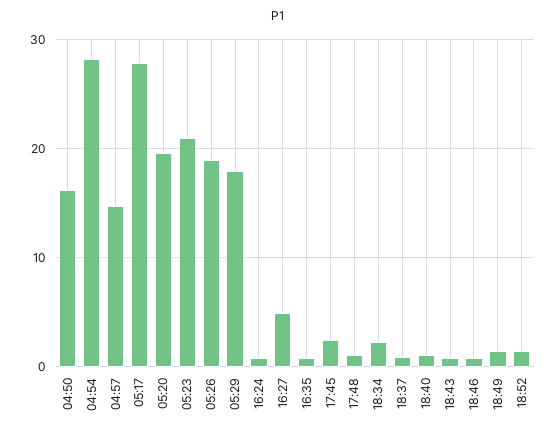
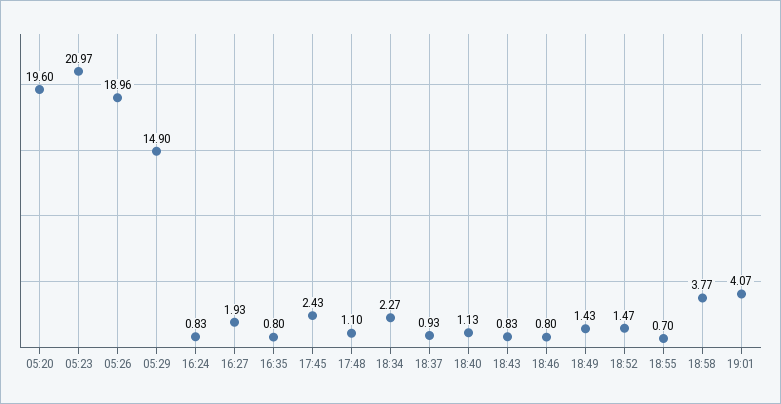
04:50: 16 -> none
04:54: 28 -> none
04:57: 15 -> none
05:17: 28 -> none
05:29: 18 -> 14.9
16:27: 5 -> 1.93
18:55: none -> 0.7
18:58: none -> 3.77
19:01: none -> 4.07

